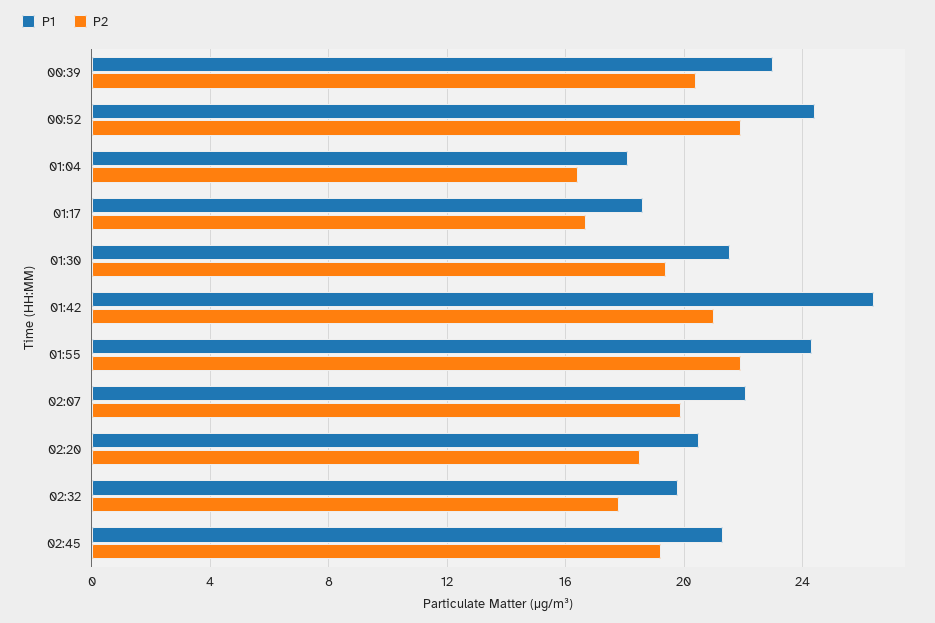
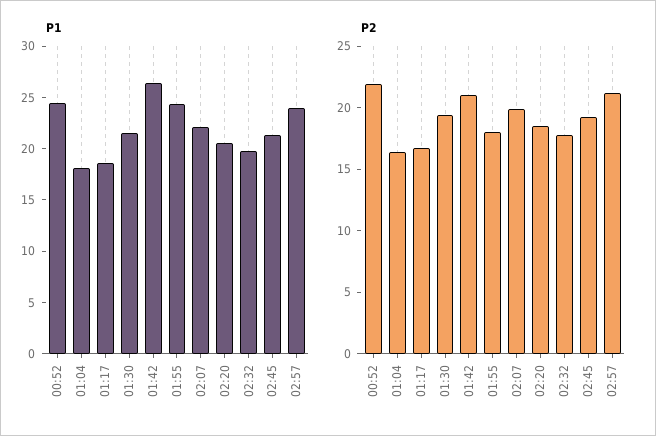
P1, 00:39: 23 -> none
P2, 00:39: 20.5 -> none
P2, 01:55: 22 -> 18
P1, 02:57: none -> 24
P2, 02:57: none -> 21

